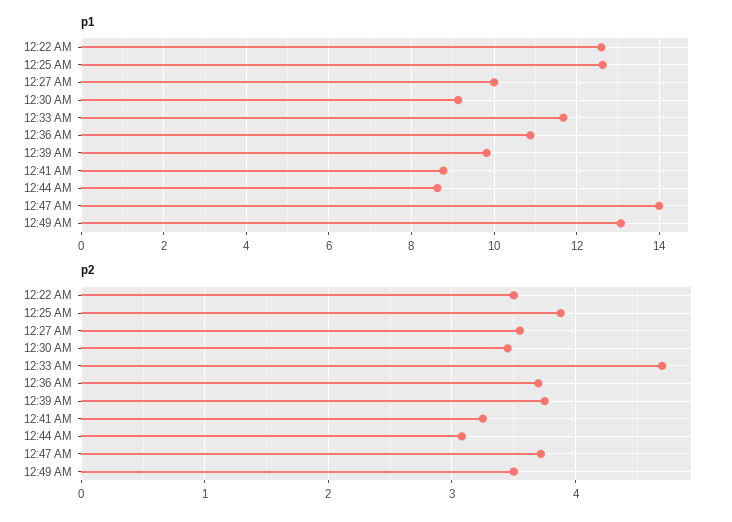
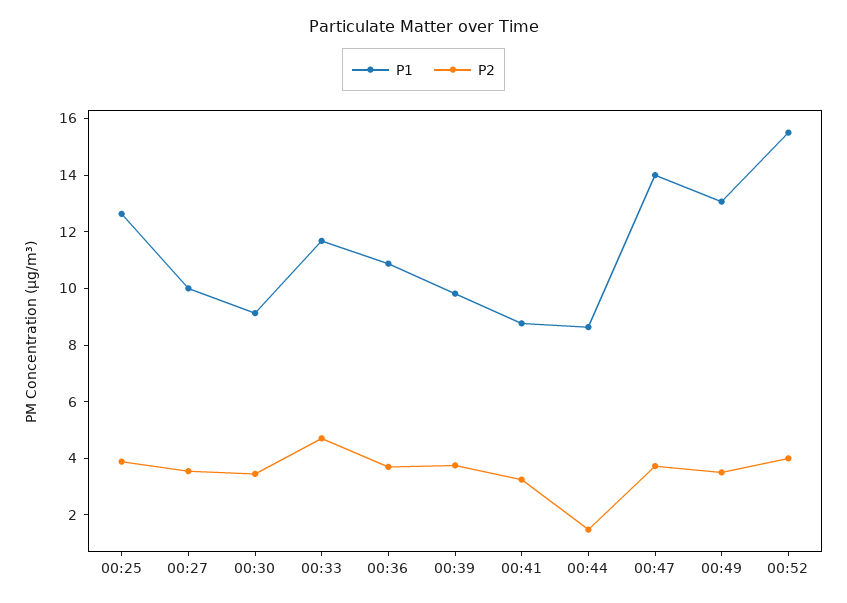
p1, 12:22 AM: 12.6 -> none
p2, 12:22 AM: 3.5 -> none
p2, 12:44 AM: 3.1 -> 1.5
p1, 00:52: none -> 15.5
p2, 00:52: none -> 4

